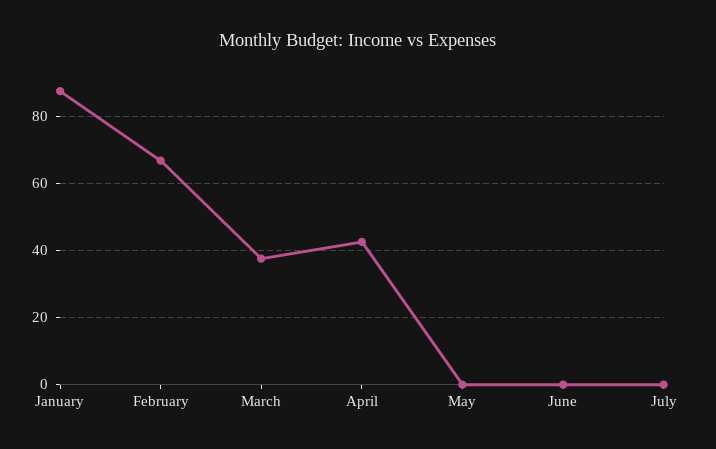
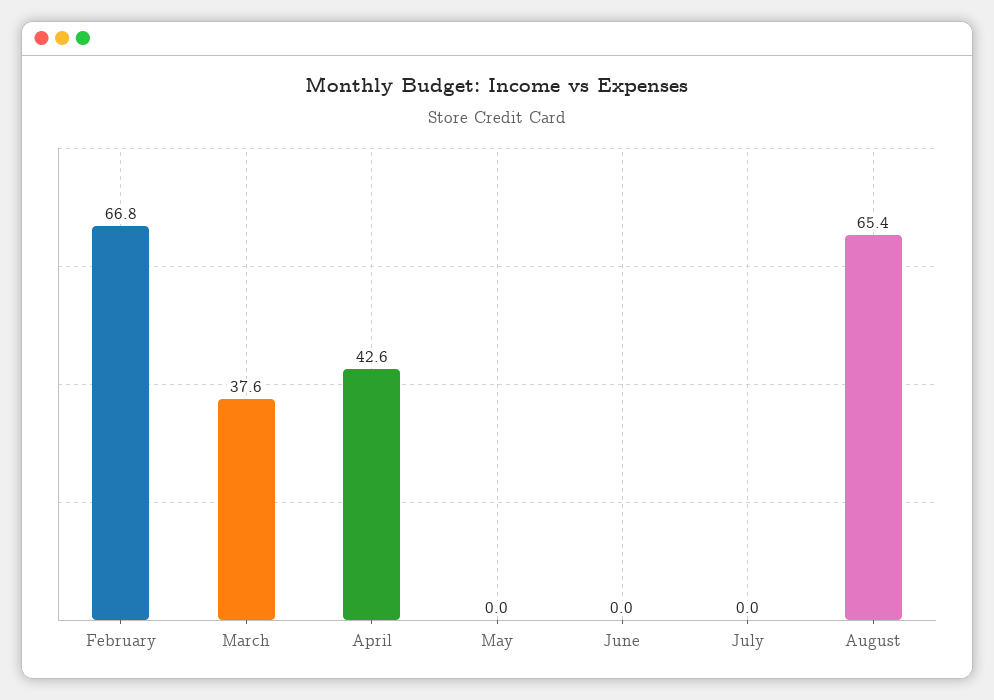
January: 88 -> none
August: none -> 65.4

